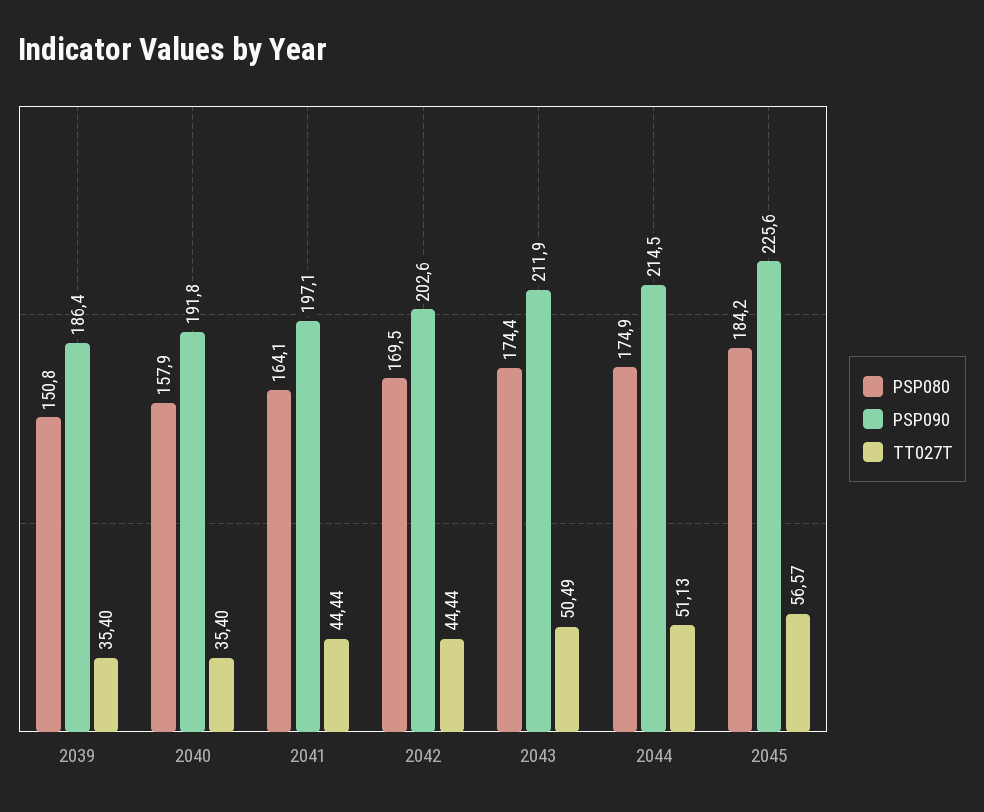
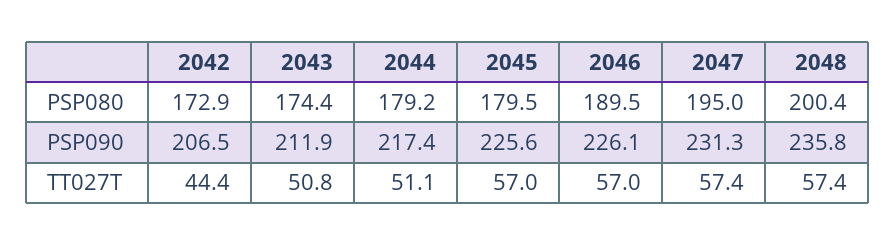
PSP080, 2039: 150.8 -> none
PSP090, 2039: 186.4 -> none
TT027T, 2039: 35.4 -> none
PSP080, 2040: 157.9 -> none
PSP090, 2040: 191.8 -> none
TT027T, 2040: 35.4 -> none
PSP080, 2041: 164.1 -> none
PSP090, 2041: 197.1 -> none
TT027T, 2041: 44.44 -> none
PSP080, 2042: 169.5 -> 172.9
PSP090, 2042: 202.6 -> 206.5
TT027T, 2043: 50.49 -> 50.8
PSP080, 2044: 174.9 -> 179.2
PSP090, 2044: 214.5 -> 217.4
PSP080, 2045: 184.2 -> 179.5
TT027T, 2045: 56.57 -> 57
PSP080, 2046: none -> 189.5
PSP080, 2047: none -> 195
PSP080, 2048: none -> 200.4
PSP090, 2046: none -> 226.1
PSP090, 2047: none -> 231.3
PSP090, 2048: none -> 235.8
TT027T, 2046: none -> 57
TT027T, 2047: none -> 57.4
TT027T, 2048: none -> 57.4

